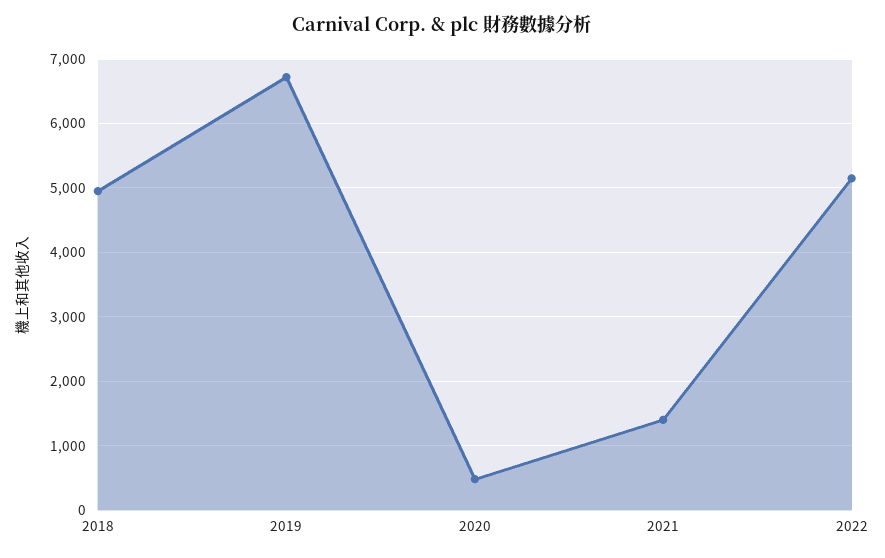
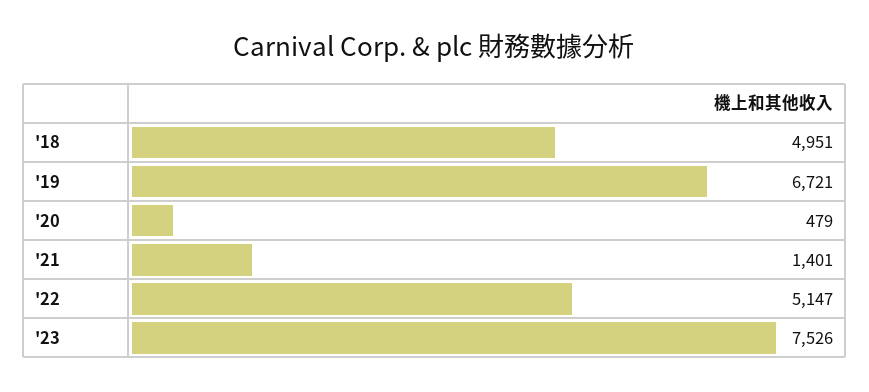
'23: none -> 7526

